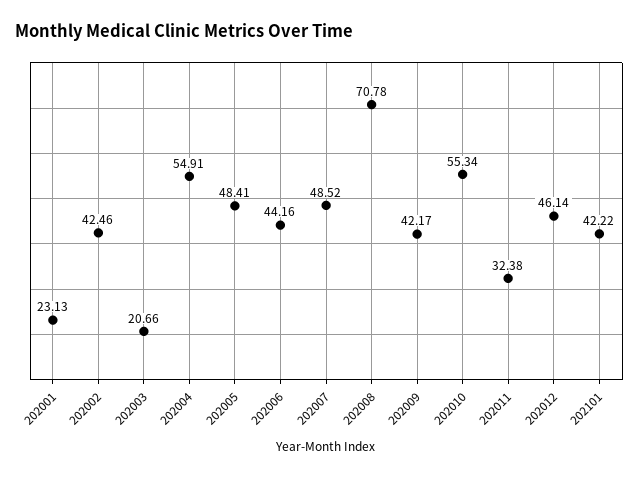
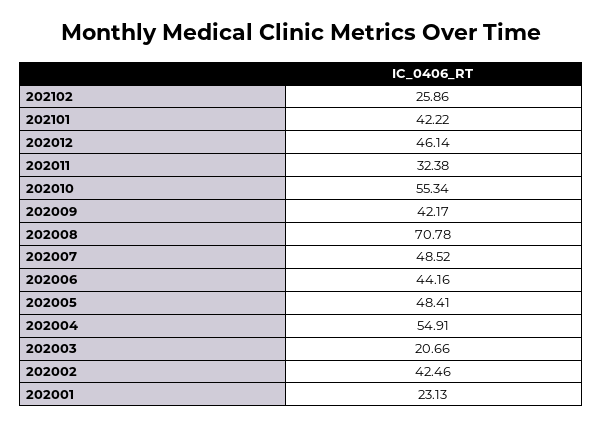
202102: none -> 25.86

